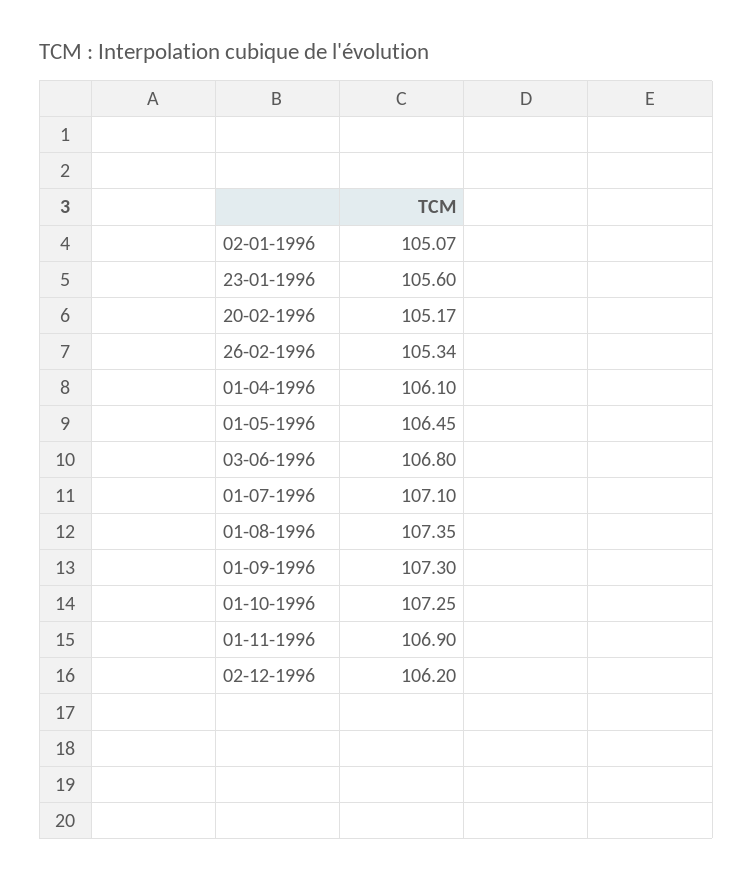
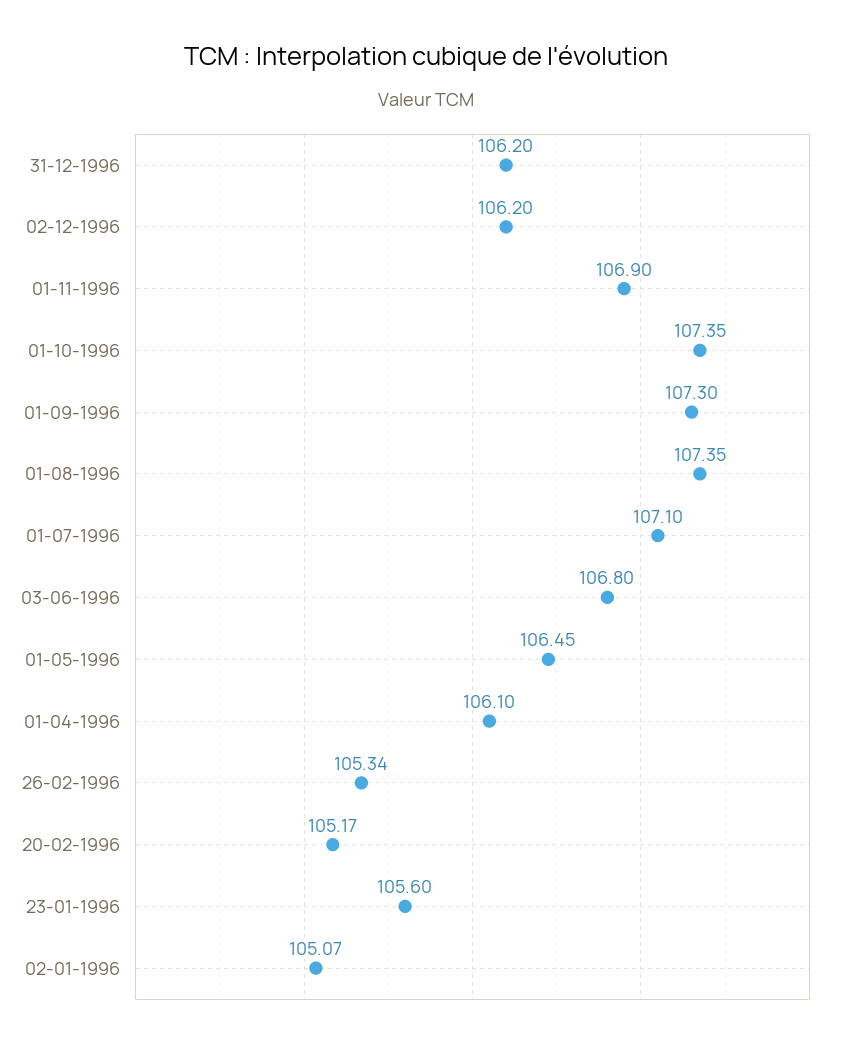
01-10-1996: 107.25 -> 107.35
31-12-1996: none -> 106.2

